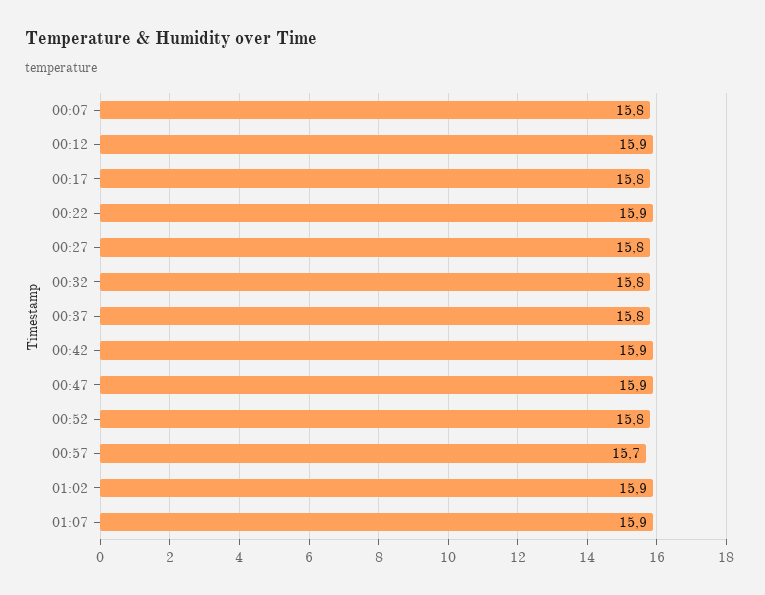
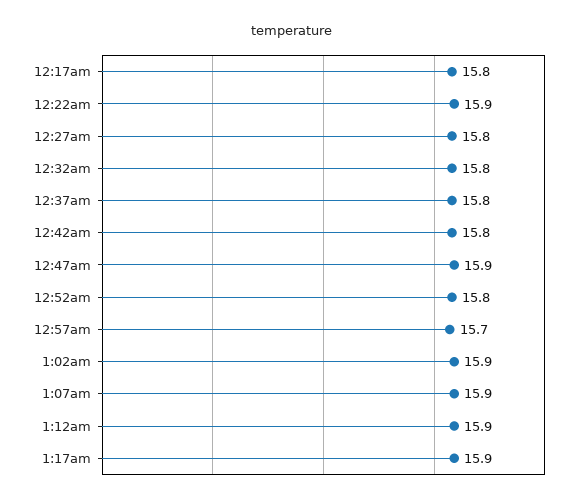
00:07: 15.8 -> none
00:12: 15.9 -> none
00:42: 15.9 -> 15.8
1:12am: none -> 15.9
1:17am: none -> 15.9

